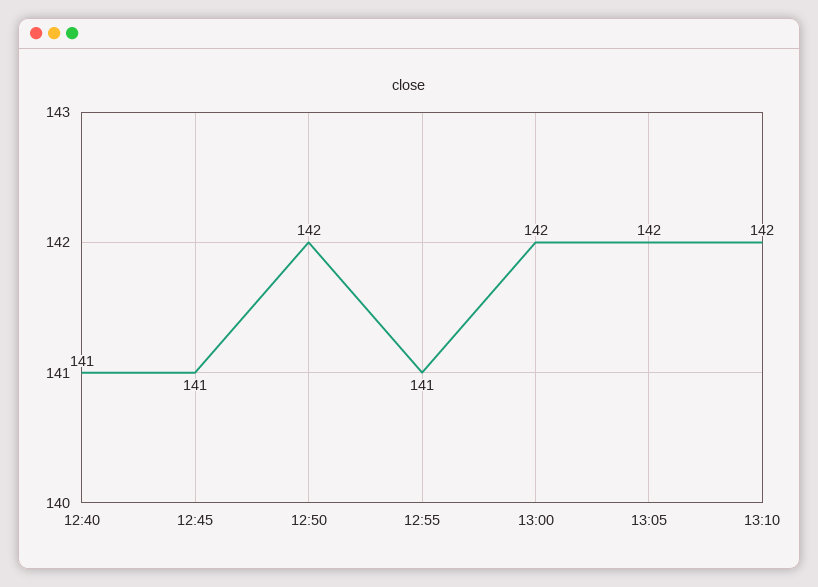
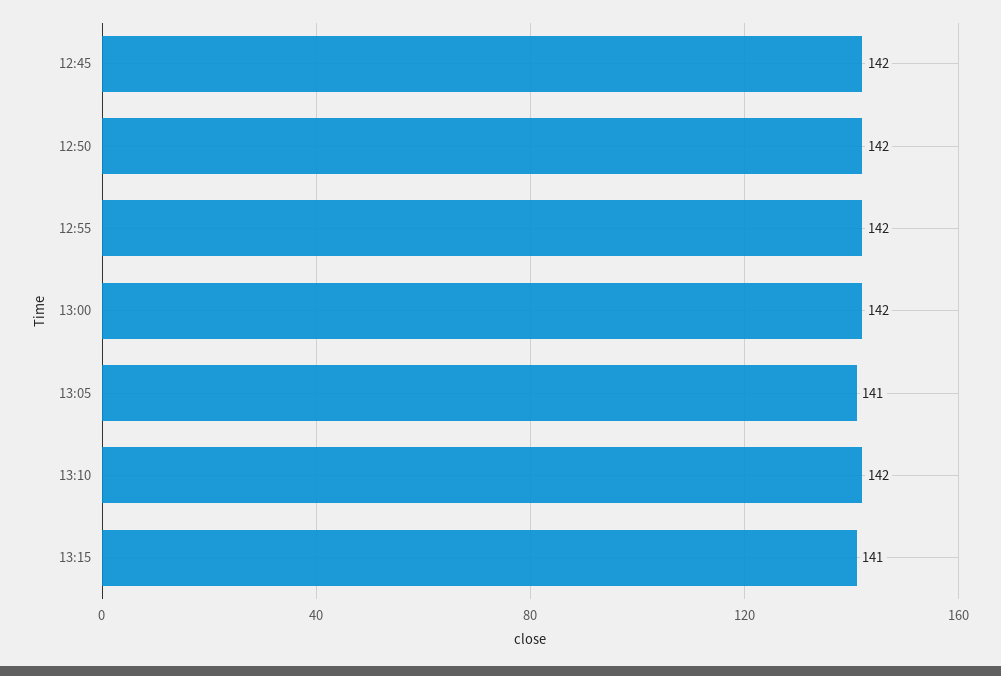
12:40: 141 -> none
12:45: 141 -> 142
12:55: 141 -> 142
13:05: 142 -> 141
13:15: none -> 141

